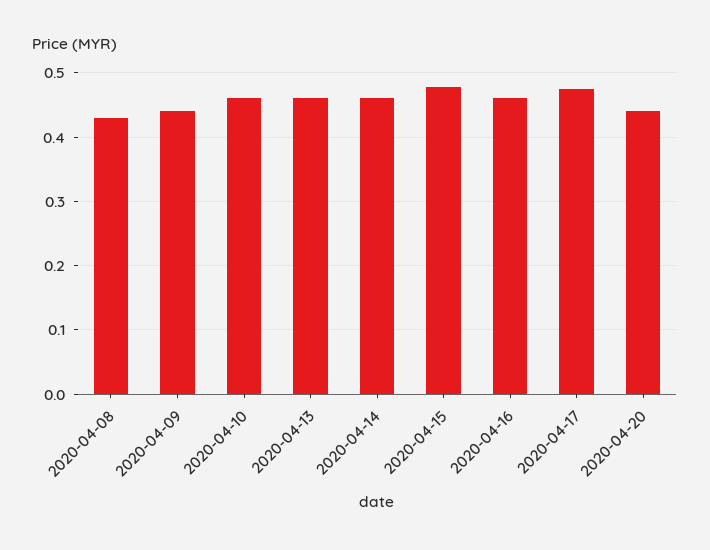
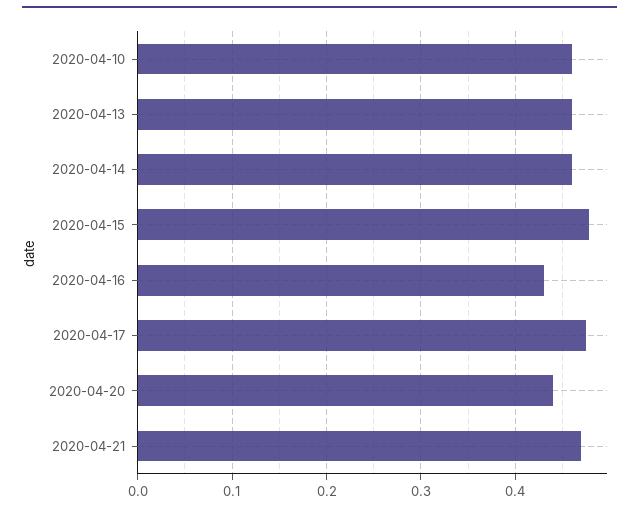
2020-04-08: 0.43 -> none
2020-04-09: 0.44 -> none
2020-04-16: 0.46 -> 0.43
2020-04-21: none -> 0.47

